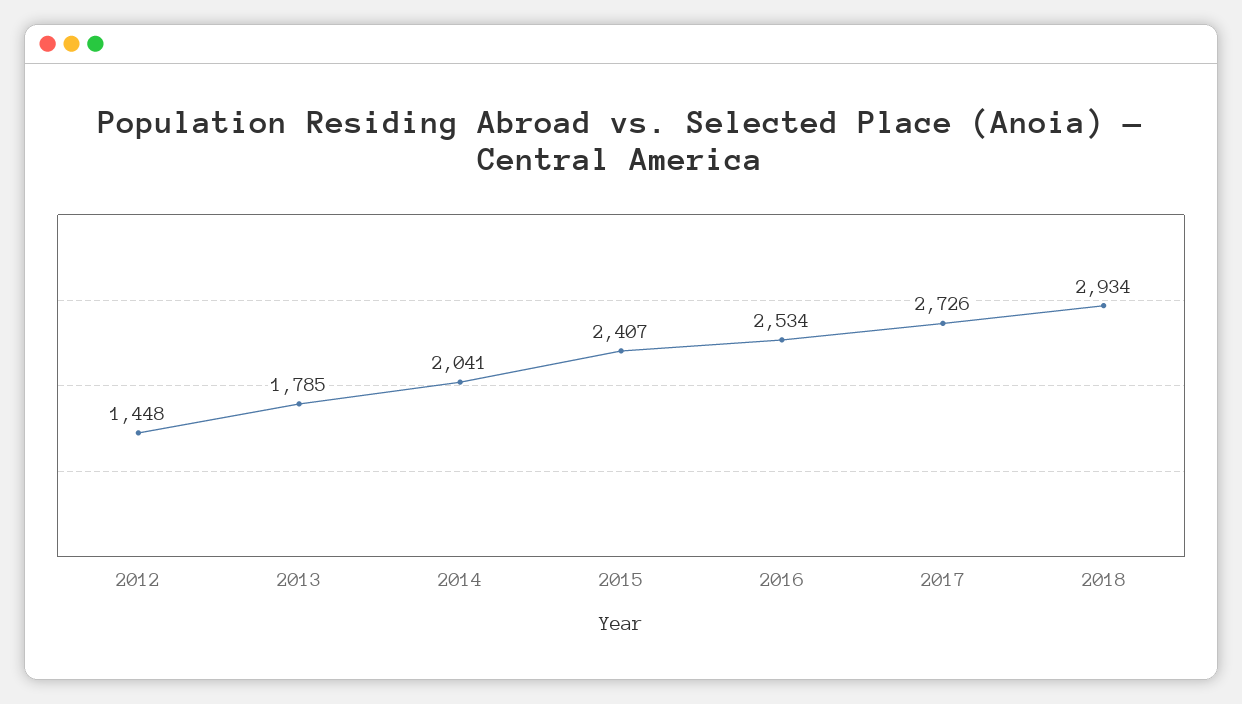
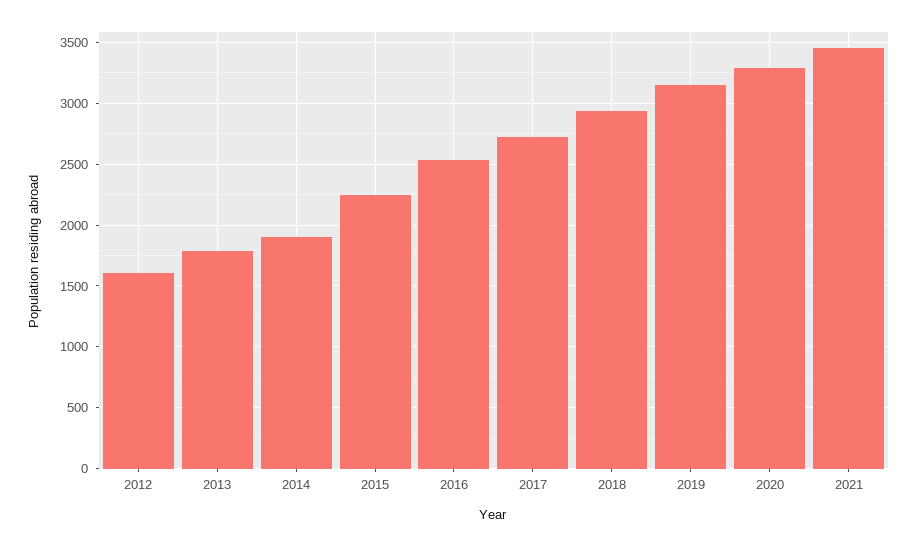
2012: 1448 -> 1600
2014: 2041 -> 1900
2015: 2407 -> 2250
2019: none -> 3150
2020: none -> 3300
2021: none -> 3450

